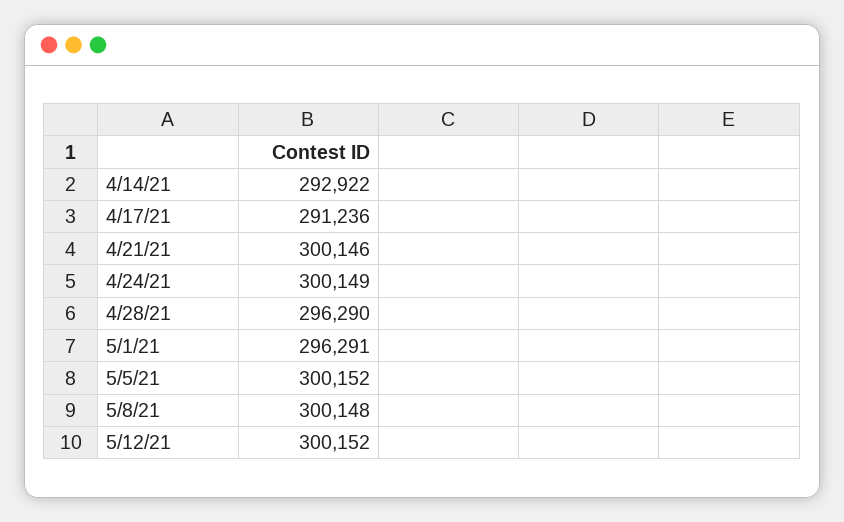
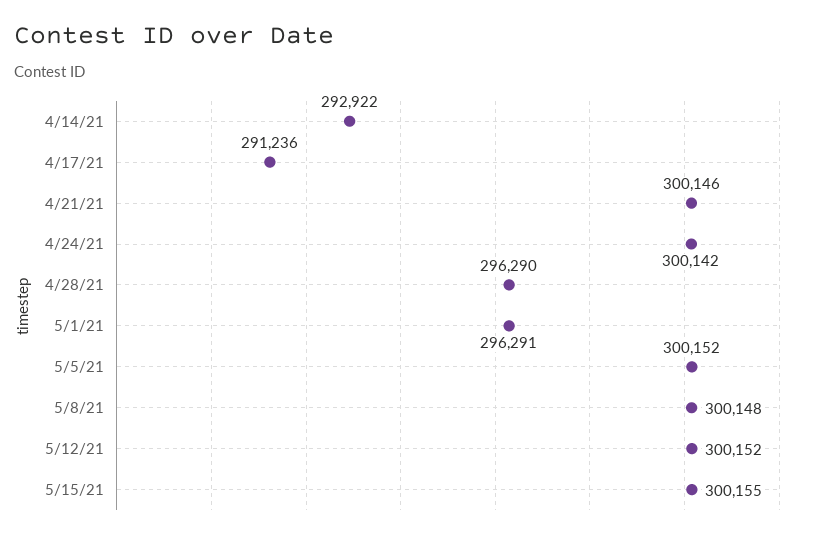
4/24/21: 300149 -> 300142
5/15/21: none -> 300155

